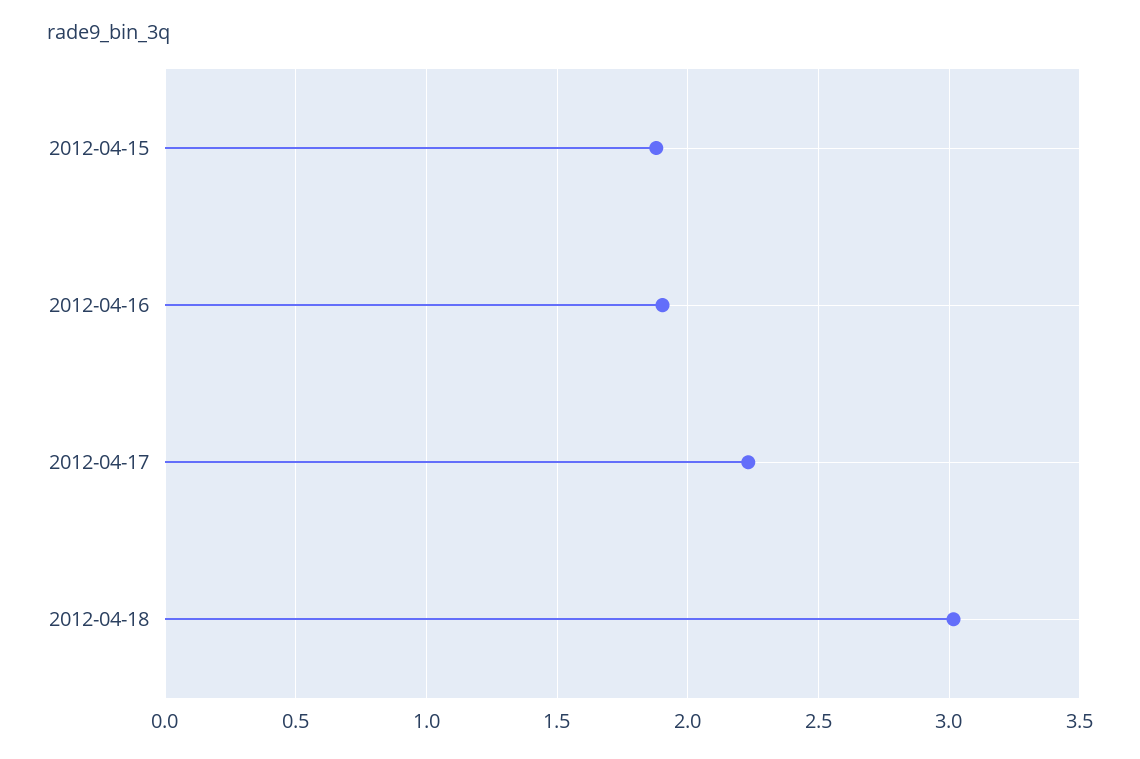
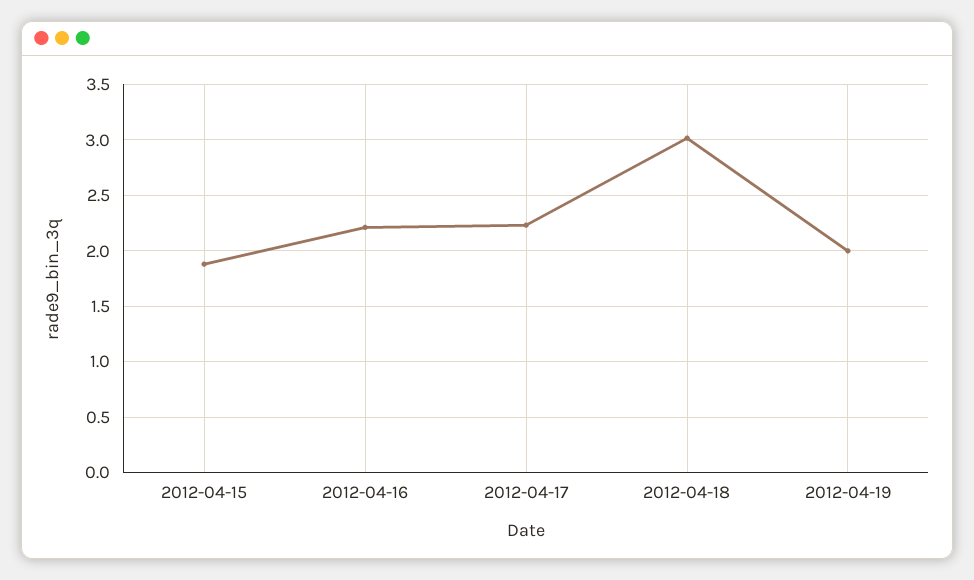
2012-04-16: 1.9 -> 2.2
2012-04-19: none -> 2

